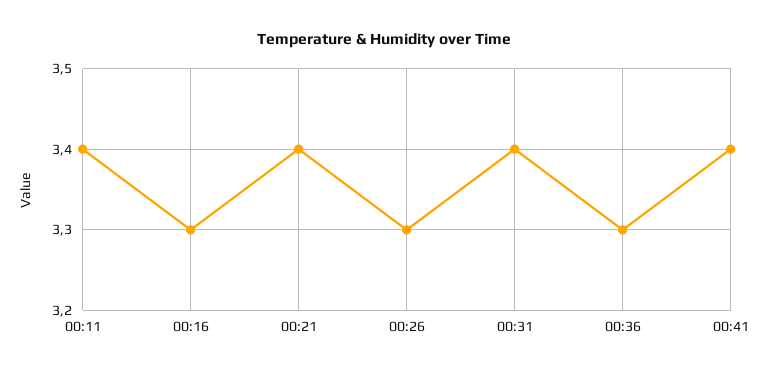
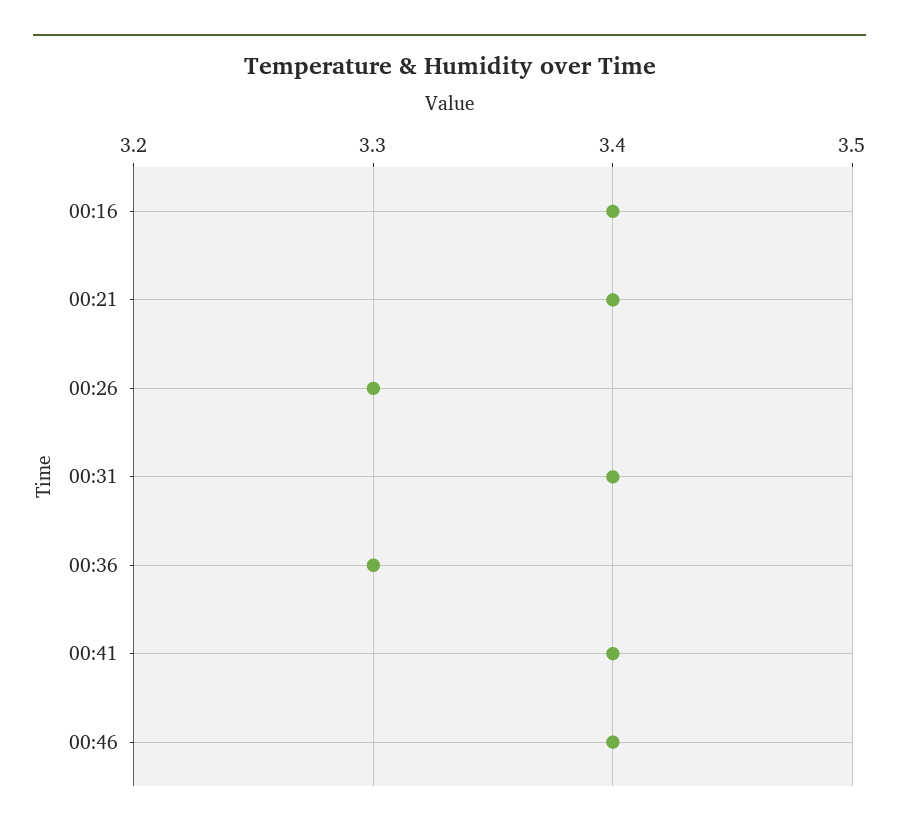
00:11: 3.4 -> none
00:16: 3.3 -> 3.4
00:46: none -> 3.4

